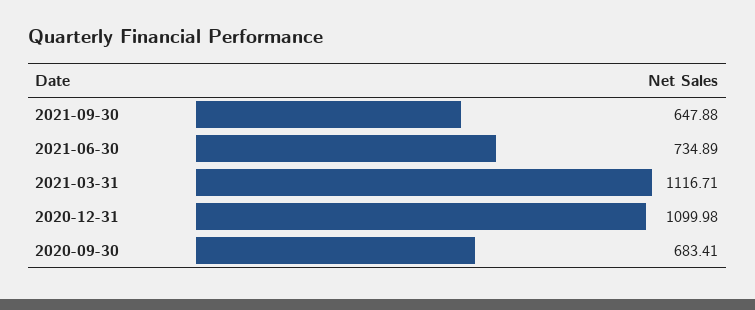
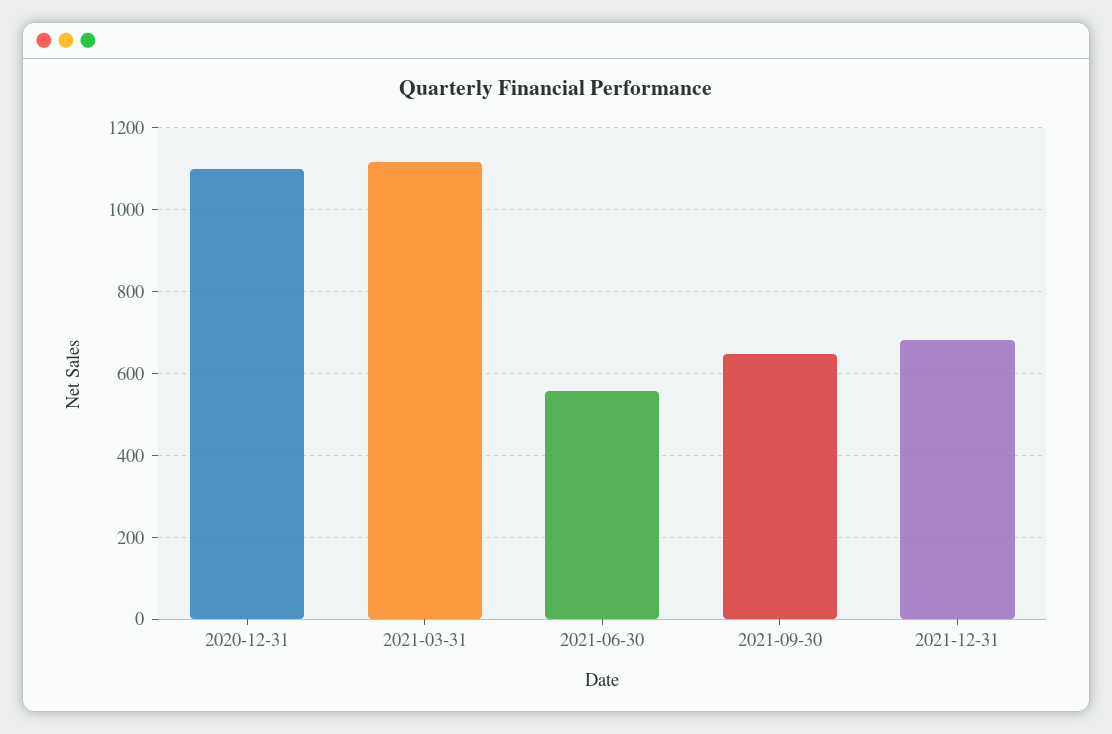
2021-06-30: 734.89 -> 560
2020-09-30: 683.41 -> none
2021-12-31: none -> 680

